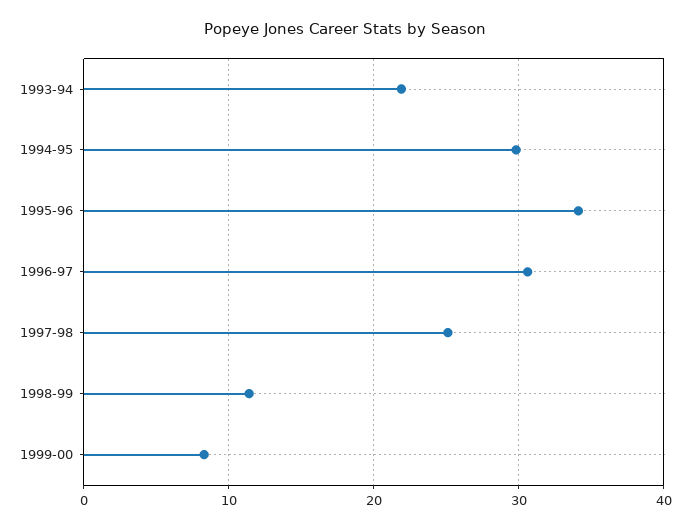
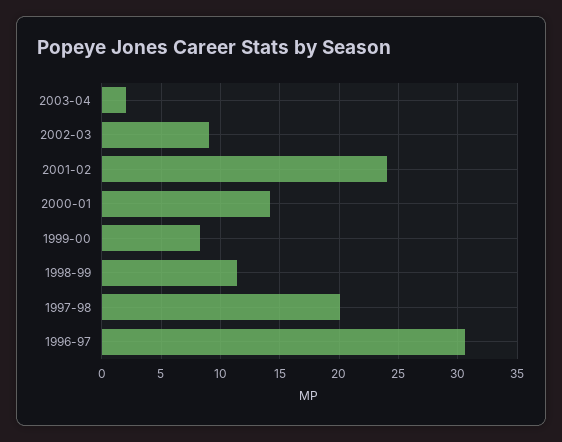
1993-94: 22 -> none
1994-95: 30 -> none
1995-96: 34 -> none
1997-98: 25 -> 20
2003-04: none -> 2
2002-03: none -> 9
2001-02: none -> 24
2000-01: none -> 14

